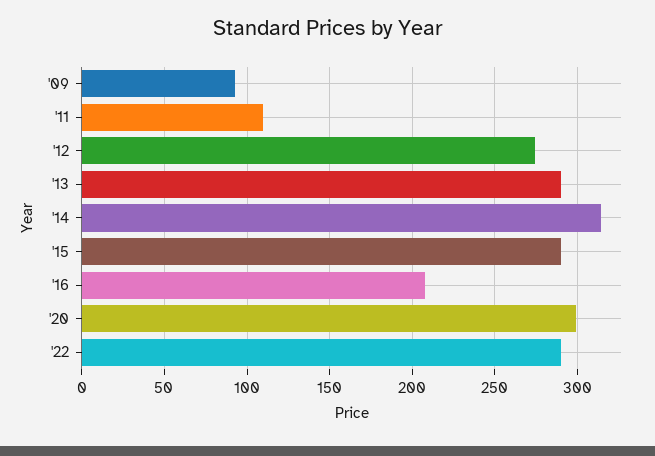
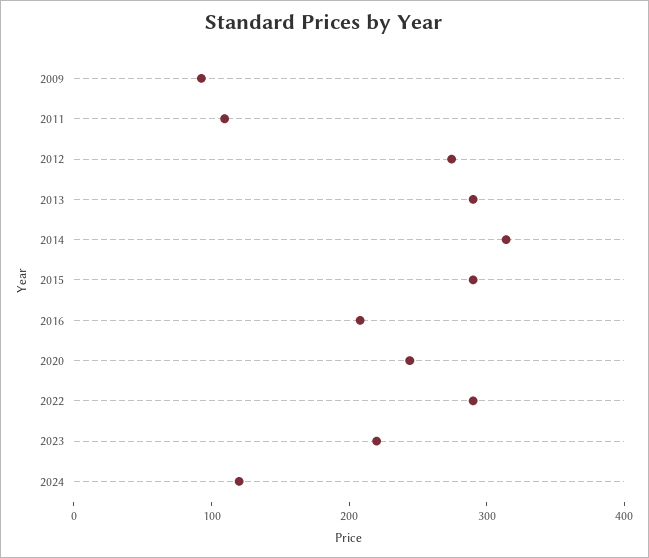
'20: 300 -> 240
2023: none -> 220
2024: none -> 120

